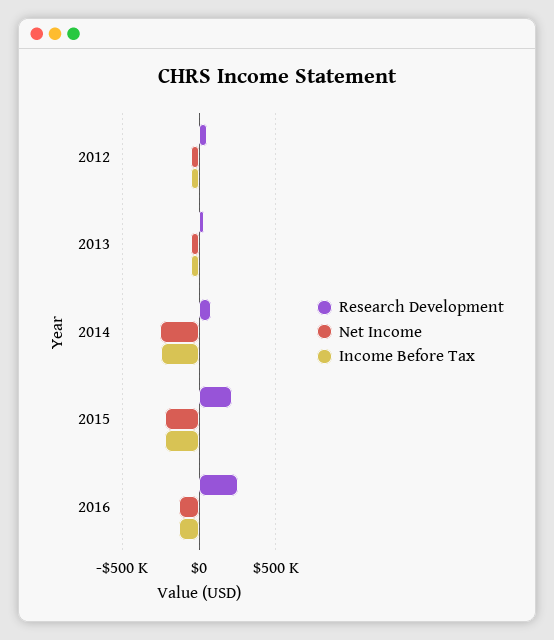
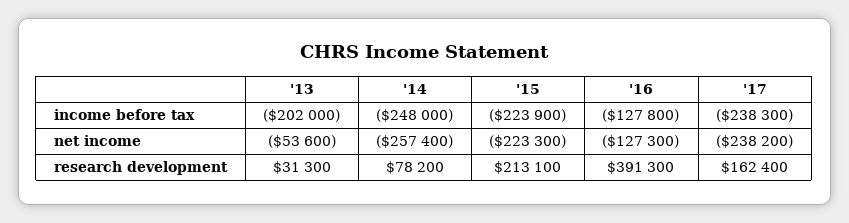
Research Development, 2012: 50000 -> none
Net Income, 2012: -50000 -> none
Income Before Tax, 2012: -50000 -> none
Income Before Tax, 2013: -50000 -> -202000
Research Development, 2016: 250000 -> 391300
Income Before Tax, '17: none -> -238300
Net Income, '17: none -> -238200
Research Development, '17: none -> 162400

